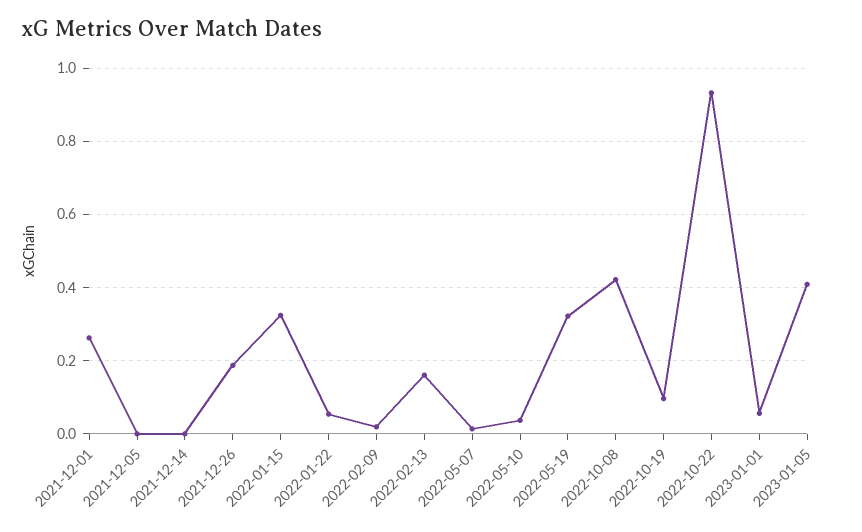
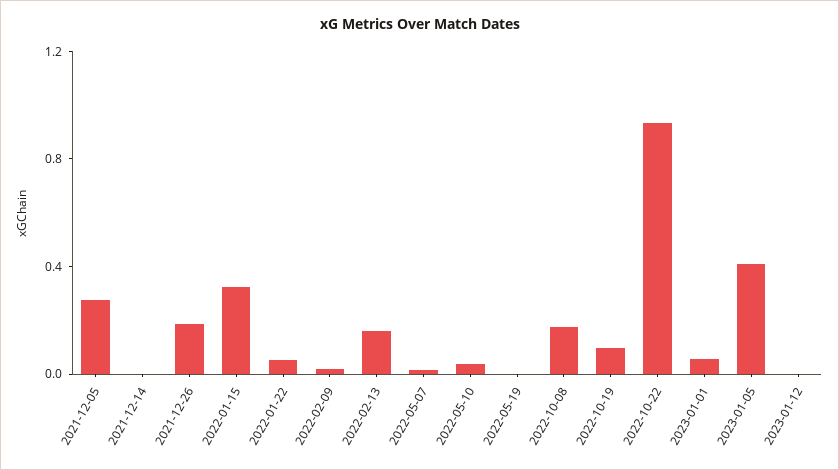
2021-12-01: 0.26 -> none
2021-12-05: 0 -> 0.3
2022-05-19: 0.32 -> 0
2022-10-08: 0.42 -> 0.2
2023-01-12: none -> 0

